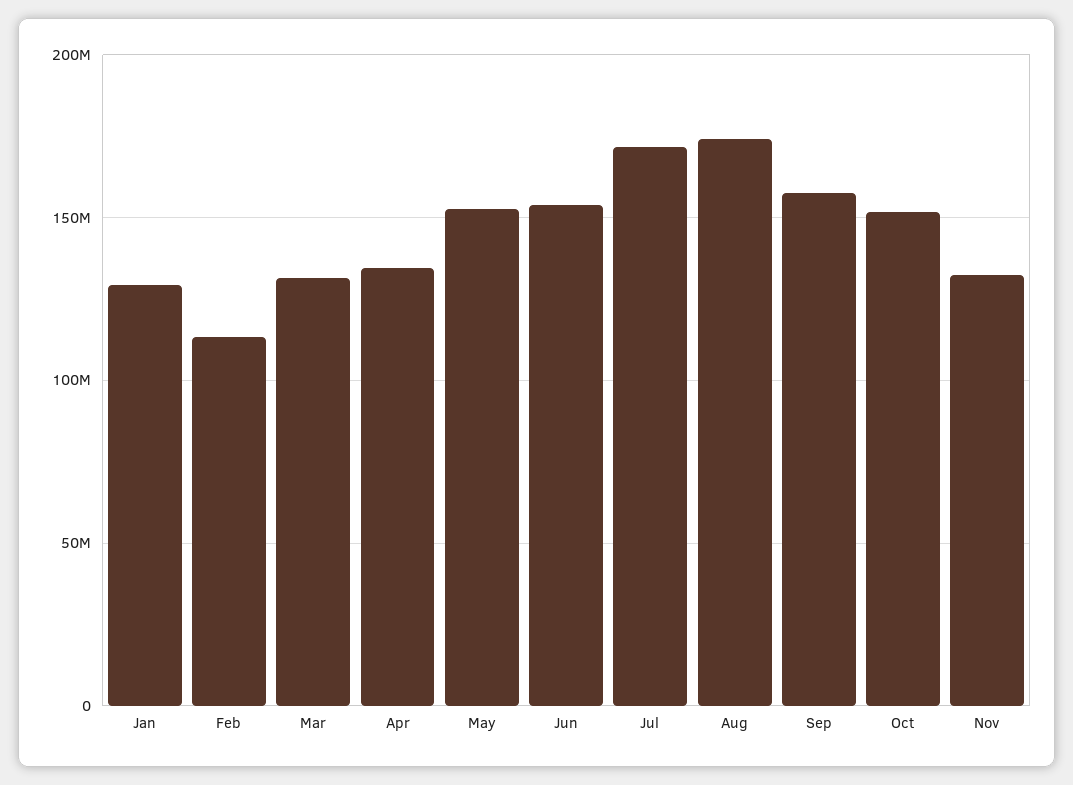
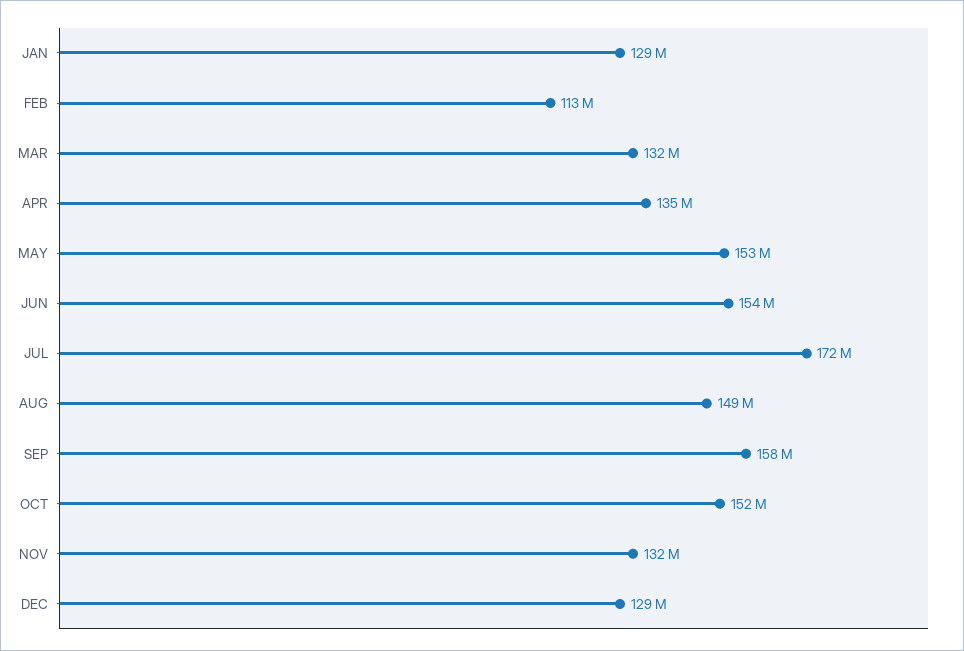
Aug: 175000000 -> 149000000
DEC: none -> 129000000

